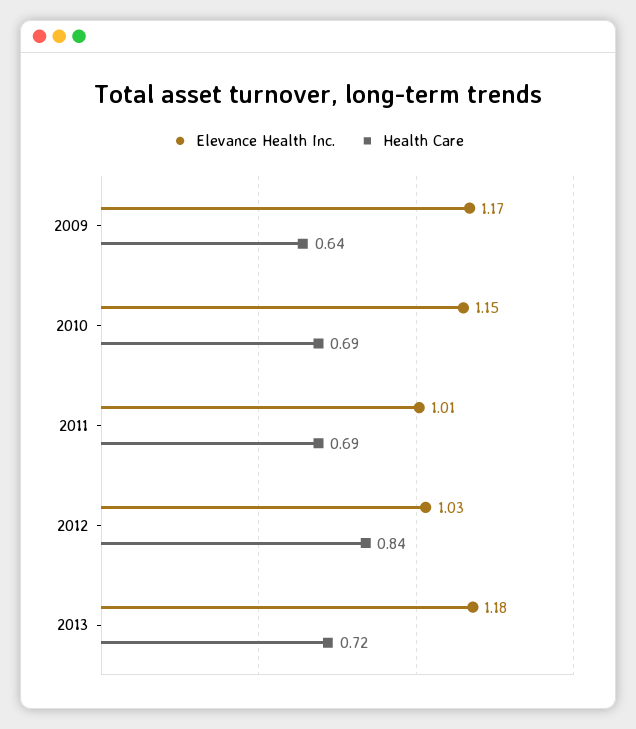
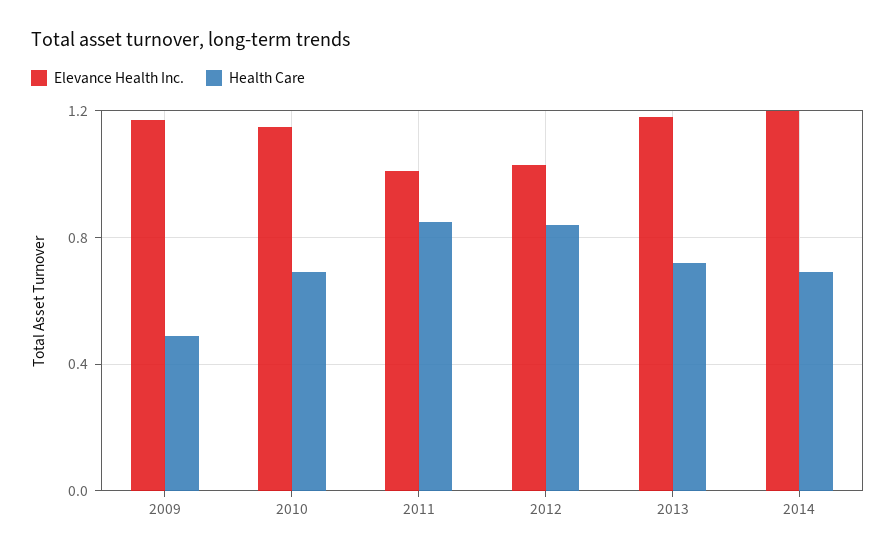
Health Care, 2009: 0.64 -> 0.5
Health Care, 2011: 0.69 -> 0.85
Elevance Health Inc., 2014: none -> 1.2
Health Care, 2014: none -> 0.7

